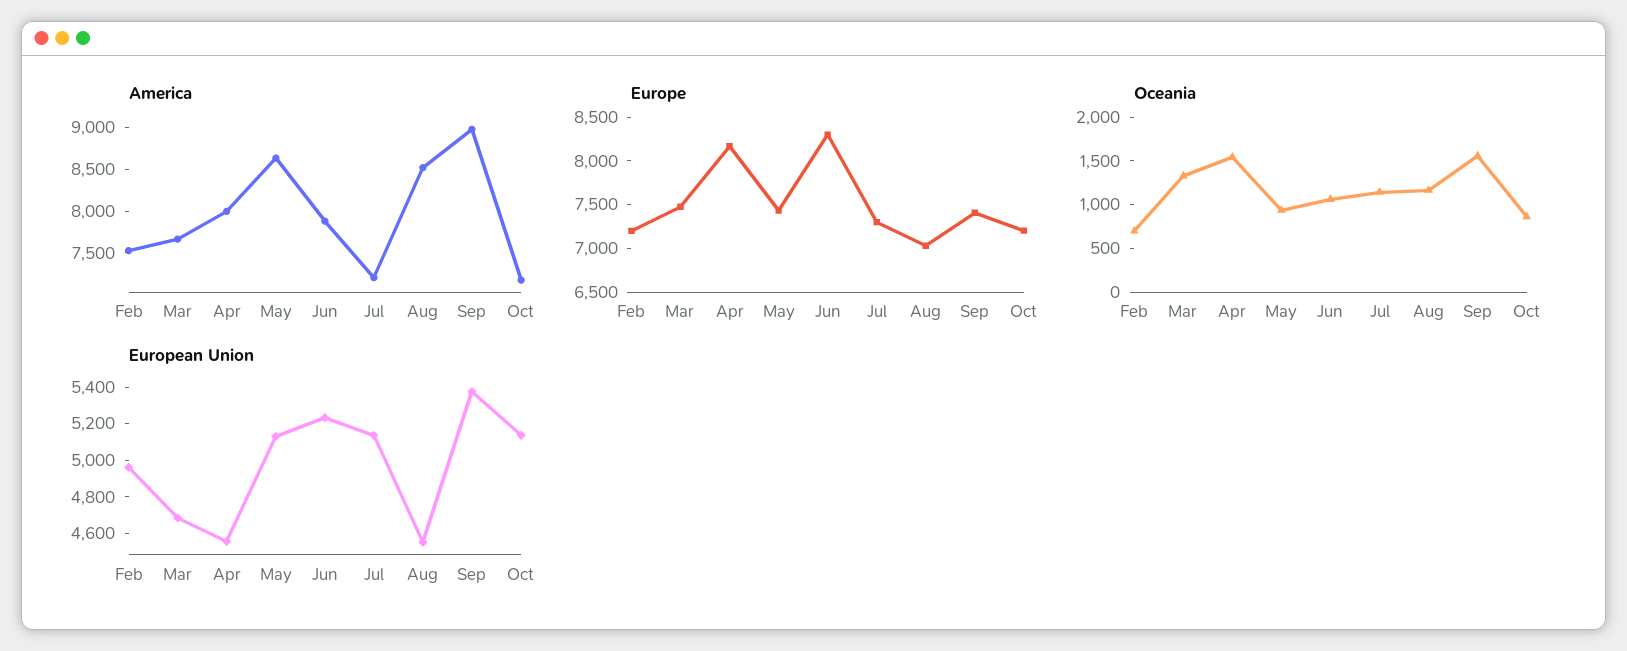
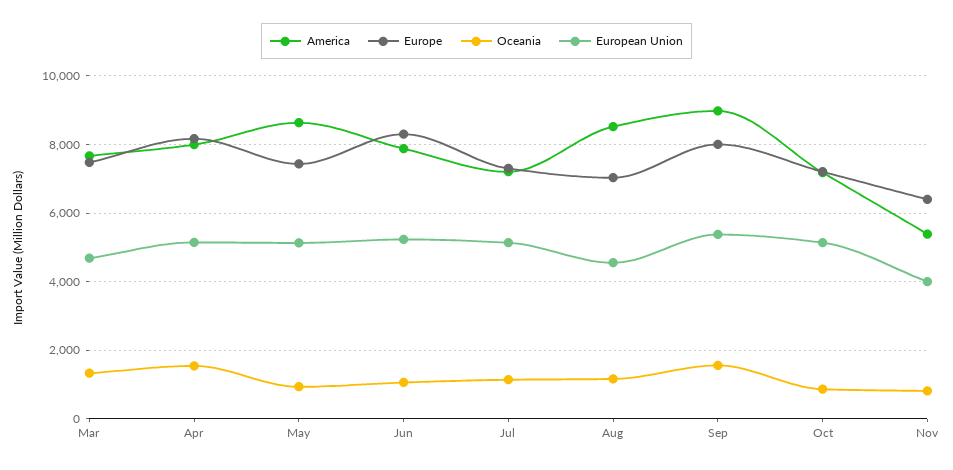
America, Feb: 7500 -> none
Europe, Feb: 7200 -> none
Europe, Sep: 7400 -> 8000
Oceania, Feb: 700 -> none
European Union, Feb: 4950 -> none
European Union, Apr: 4550 -> 5200
America, Nov: none -> 5400
Europe, Nov: none -> 6400
Oceania, Nov: none -> 800
European Union, Nov: none -> 4000

